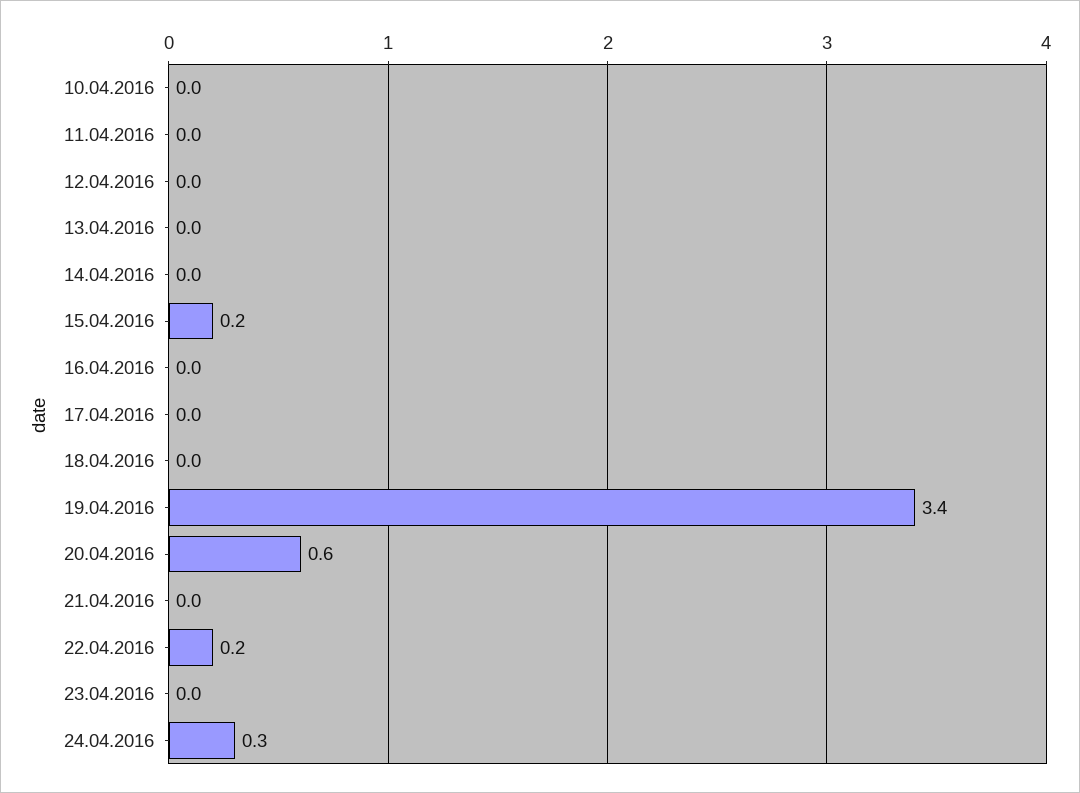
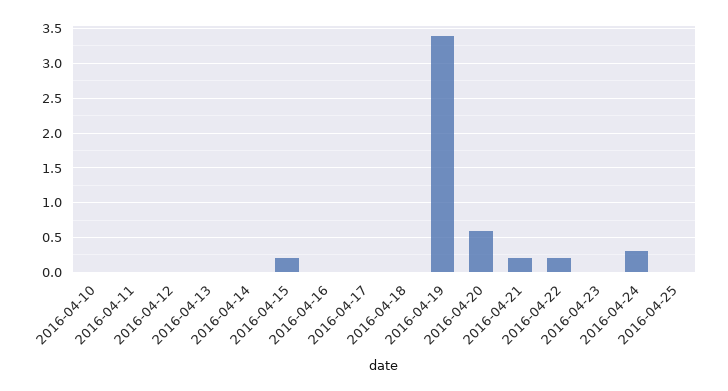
21.04.2016: 0 -> 0.2
2016-04-25: none -> 0

